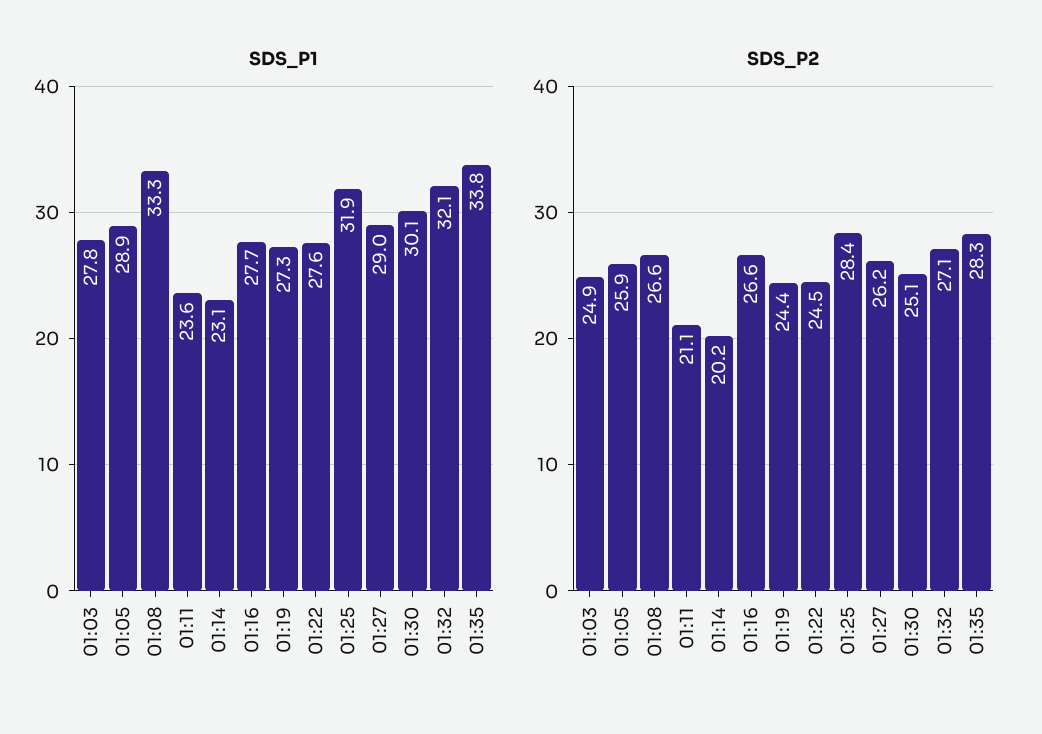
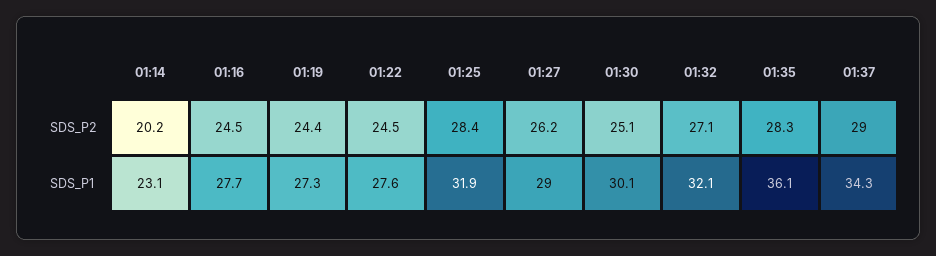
SDS_P1, 01:03: 27.8 -> none
SDS_P1, 01:05: 28.9 -> none
SDS_P1, 01:08: 33.3 -> none
SDS_P1, 01:11: 23.6 -> none
SDS_P1, 01:35: 33.8 -> 36.1
SDS_P2, 01:03: 24.9 -> none
SDS_P2, 01:05: 25.9 -> none
SDS_P2, 01:08: 26.6 -> none
SDS_P2, 01:11: 21.1 -> none
SDS_P2, 01:16: 26.6 -> 24.5
SDS_P2, 01:37: none -> 29
SDS_P1, 01:37: none -> 34.3

